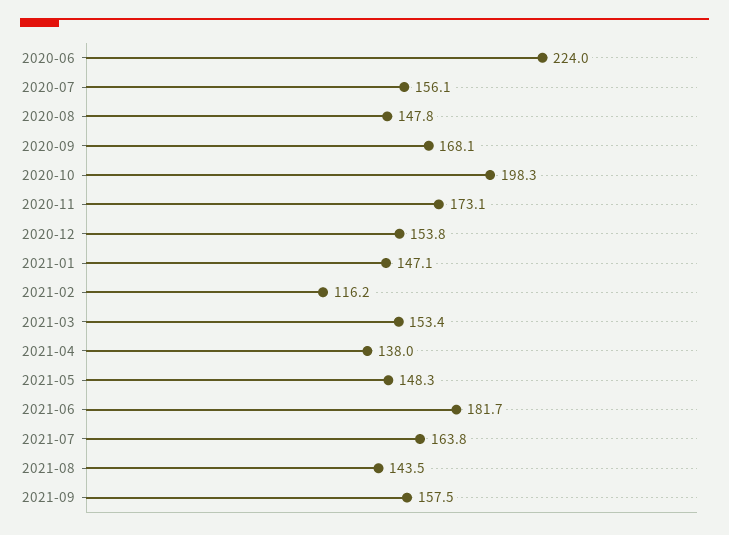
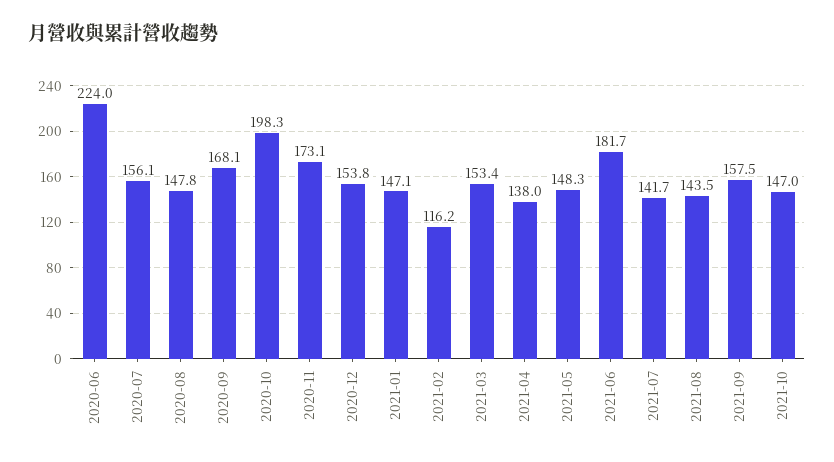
2021-07: 163.8 -> 141.7
2021-10: none -> 147

